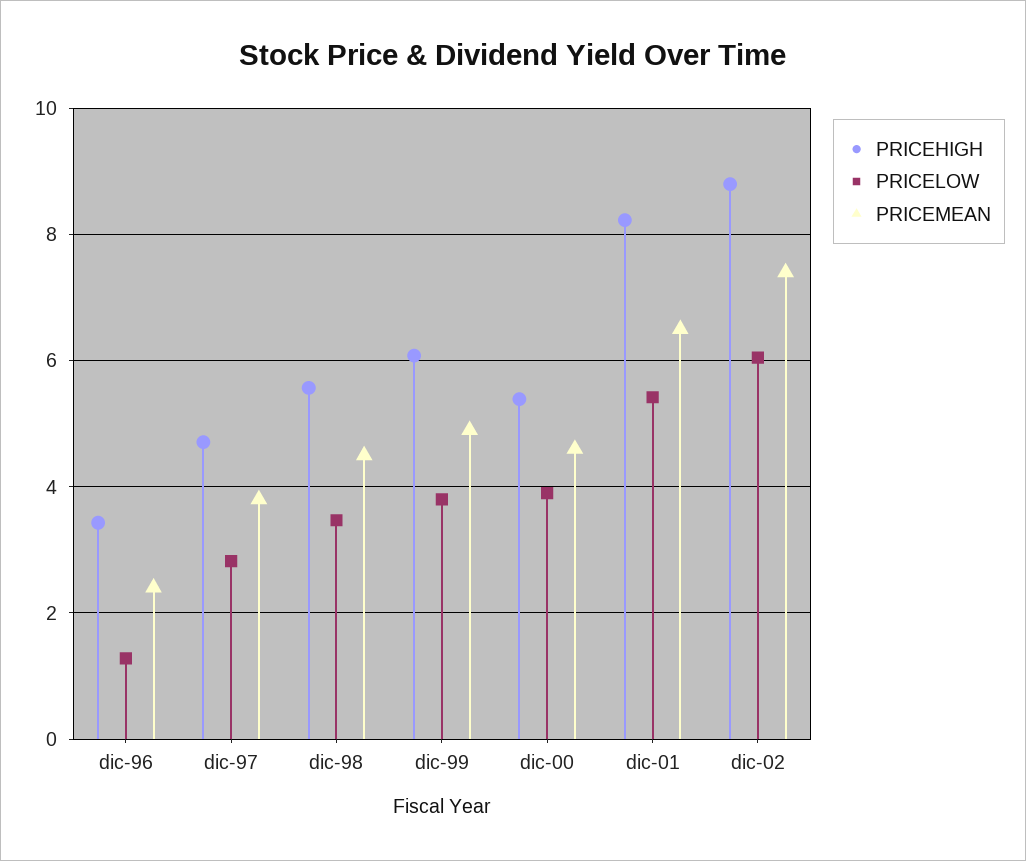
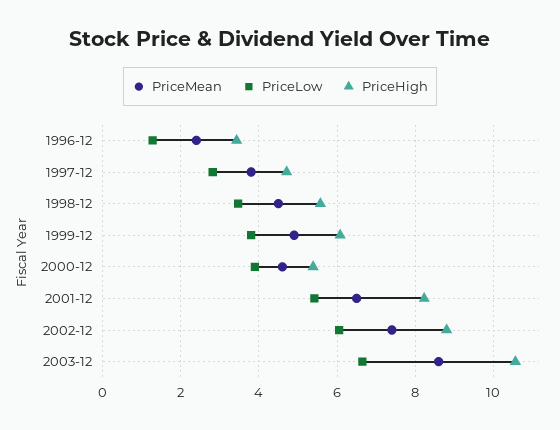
PRICEMEAN, 2003-12: none -> 8.6
PRICELOW, 2003-12: none -> 6.6
PRICEHIGH, 2003-12: none -> 10.6

